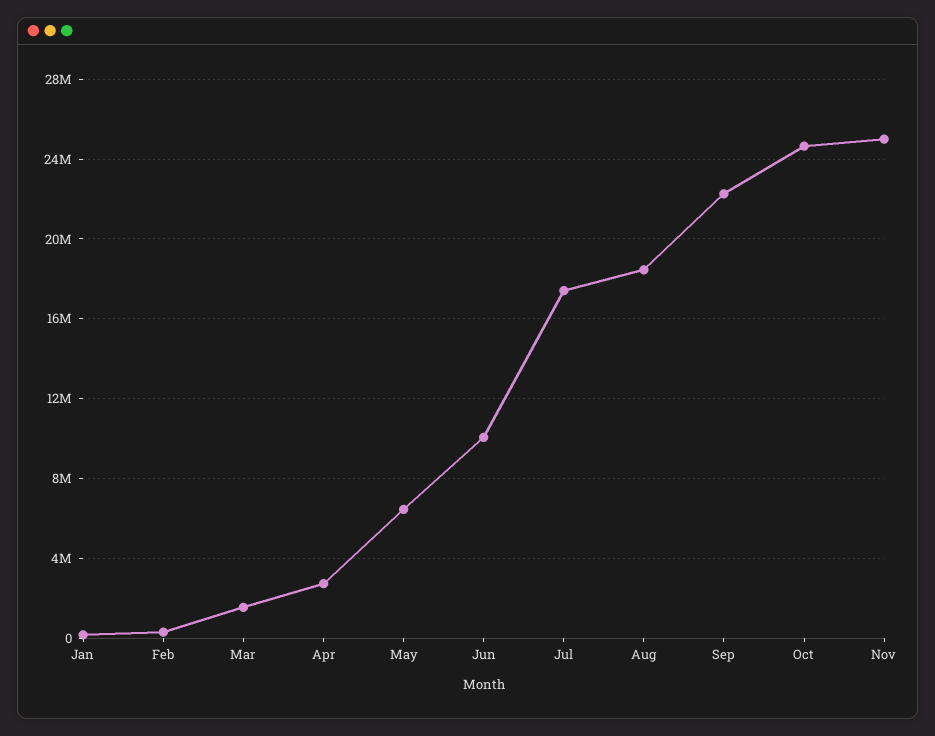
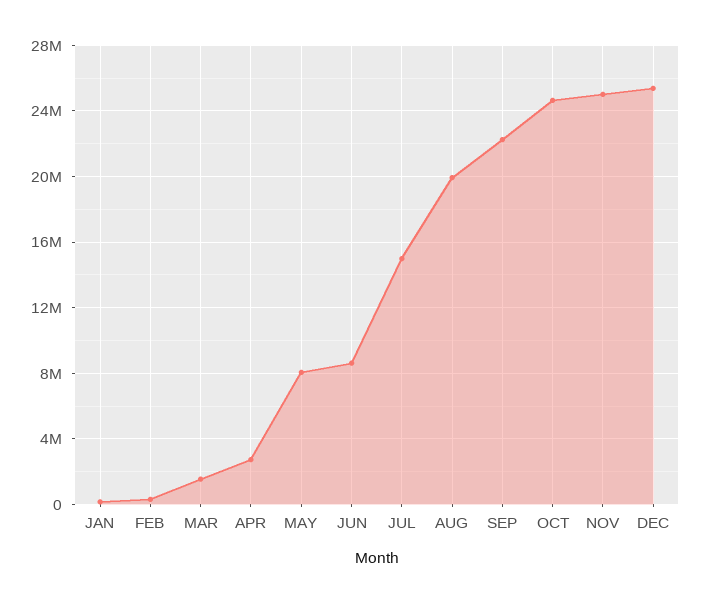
May: 6500000 -> 8000000
Jun: 10000000 -> 8500000
Jul: 17500000 -> 15000000
Aug: 18500000 -> 20000000
DEC: none -> 25500000

